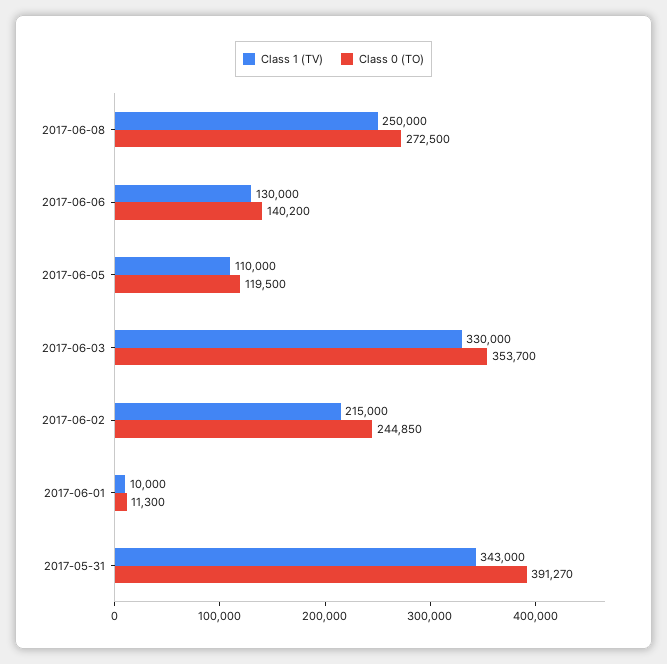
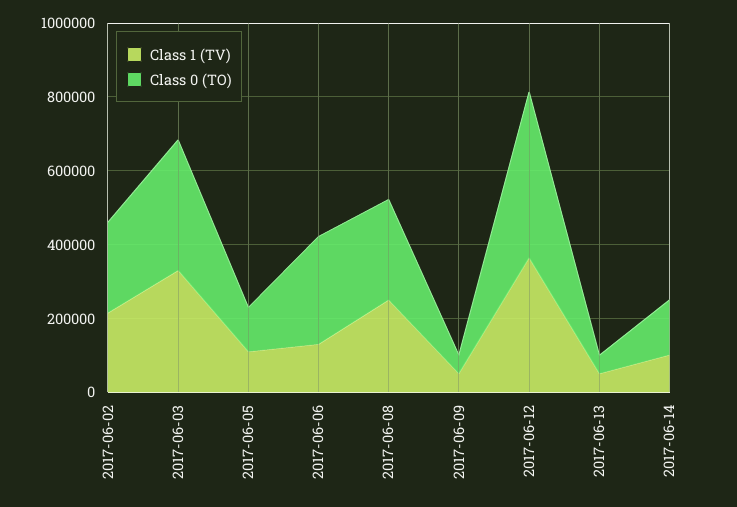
Class 0 (TO), 2017-06-06: 140200 -> 300000
Class 1 (TV), 2017-06-01: 10000 -> none
Class 0 (TO), 2017-06-01: 11300 -> none
Class 1 (TV), 2017-05-31: 343000 -> none
Class 0 (TO), 2017-05-31: 391270 -> none
Class 1 (TV), 2017-06-09: none -> 50000
Class 0 (TO), 2017-06-09: none -> 50000
Class 1 (TV), 2017-06-12: none -> 350000
Class 0 (TO), 2017-06-12: none -> 450000
Class 1 (TV), 2017-06-13: none -> 50000
Class 0 (TO), 2017-06-13: none -> 50000
Class 1 (TV), 2017-06-14: none -> 100000
Class 0 (TO), 2017-06-14: none -> 150000

